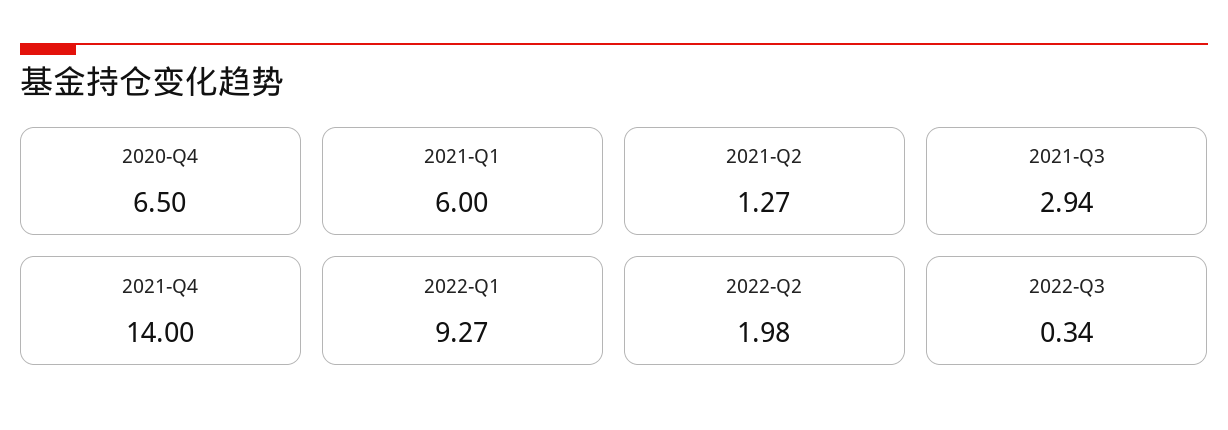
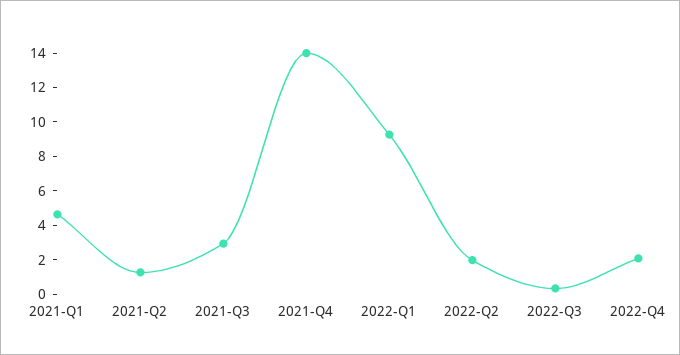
2020-Q4: 6.5 -> none
2021-Q1: 6 -> 4.5
2022-Q4: none -> 2

